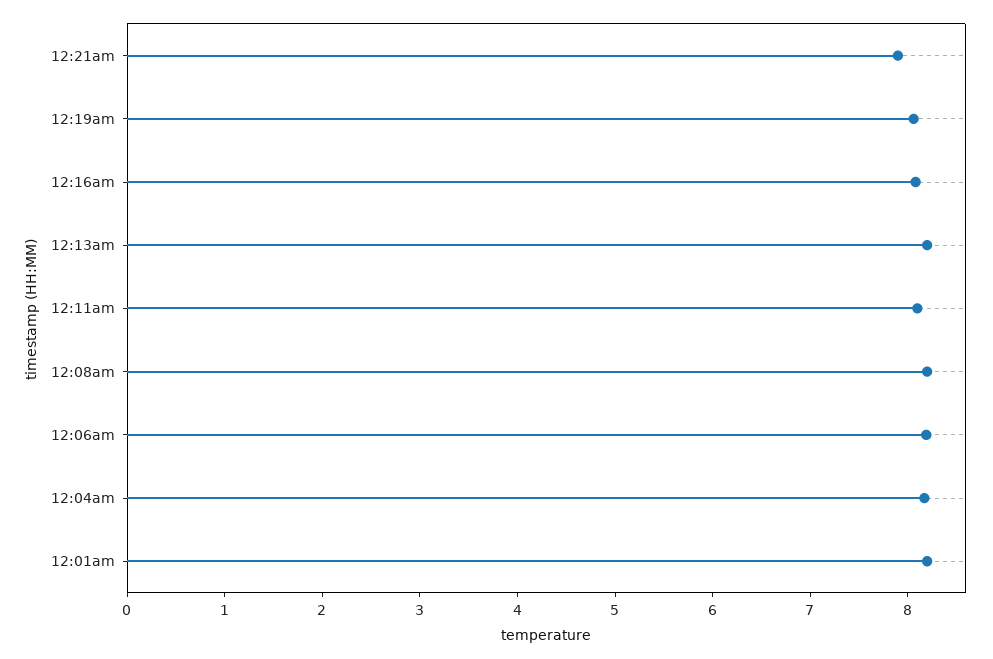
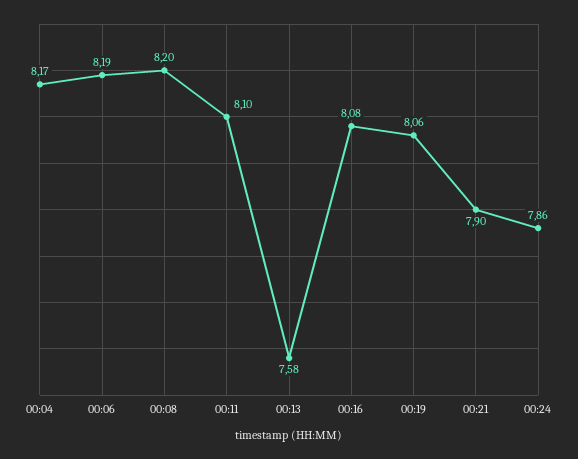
12:13am: 8.2 -> 7.58
12:01am: 8.2 -> none
00:24: none -> 7.86

